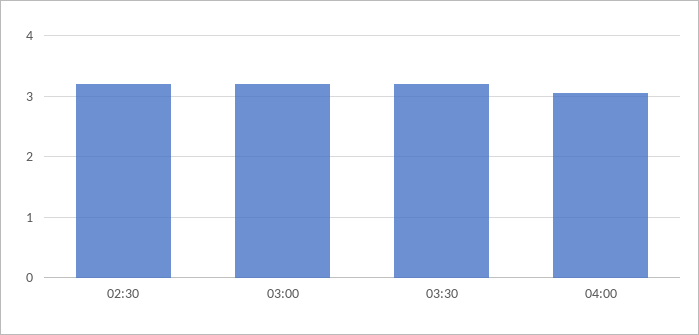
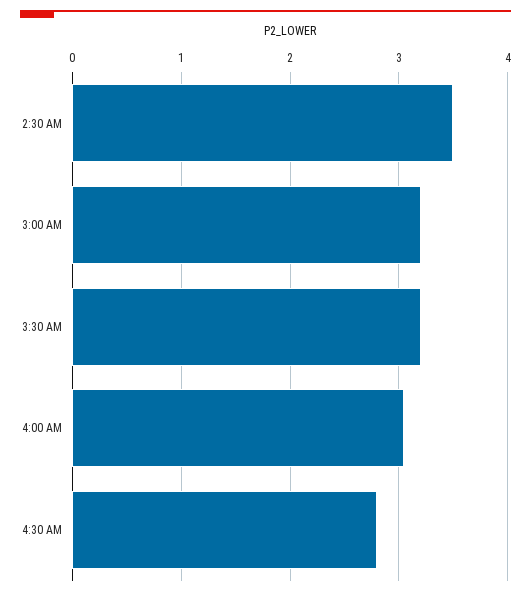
02:30: 3.2 -> 3.5
4:30 AM: none -> 2.8

